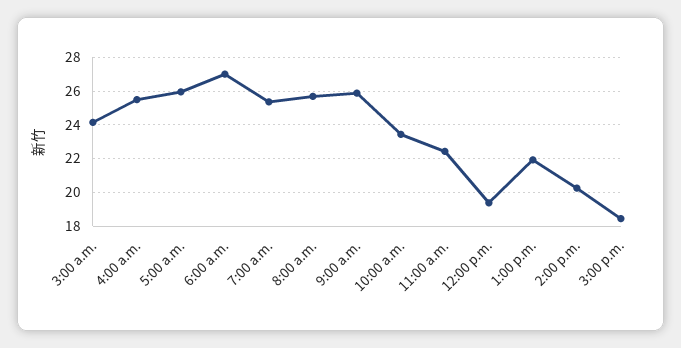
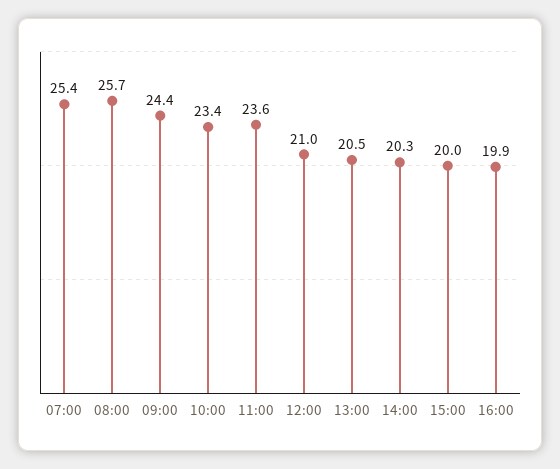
3:00 a.m.: 24 -> none
4:00 a.m.: 25.5 -> none
5:00 a.m.: 26 -> none
6:00 a.m.: 27 -> none
9:00 a.m.: 26 -> 24.4
11:00 a.m.: 22.5 -> 23.6
12:00 p.m.: 19.5 -> 21
1:00 p.m.: 22 -> 20.5
3:00 p.m.: 18.5 -> 20
16:00: none -> 19.9

